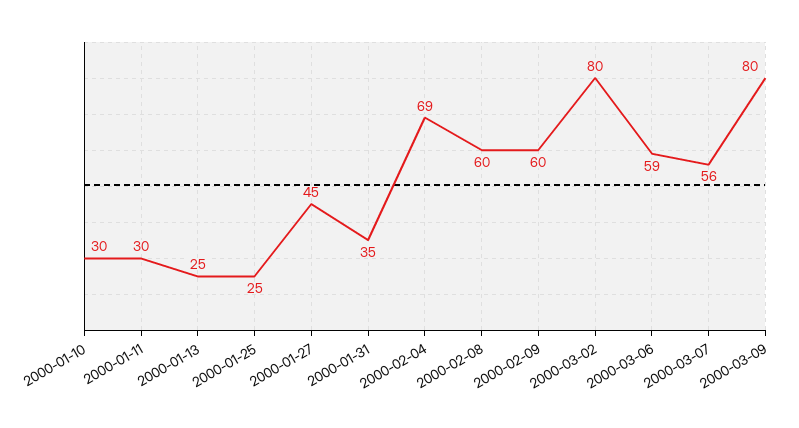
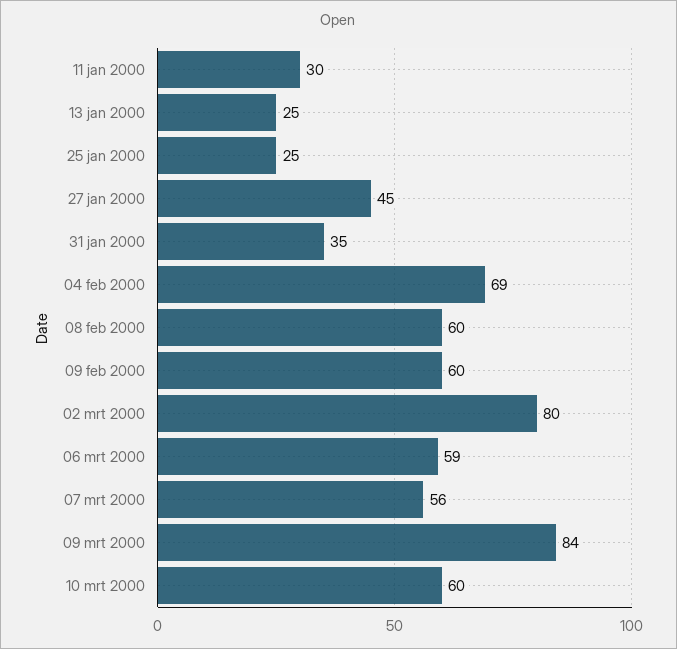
2000-01-10: 30 -> none
2000-03-09: 80 -> 84
10 mrt 2000: none -> 60

